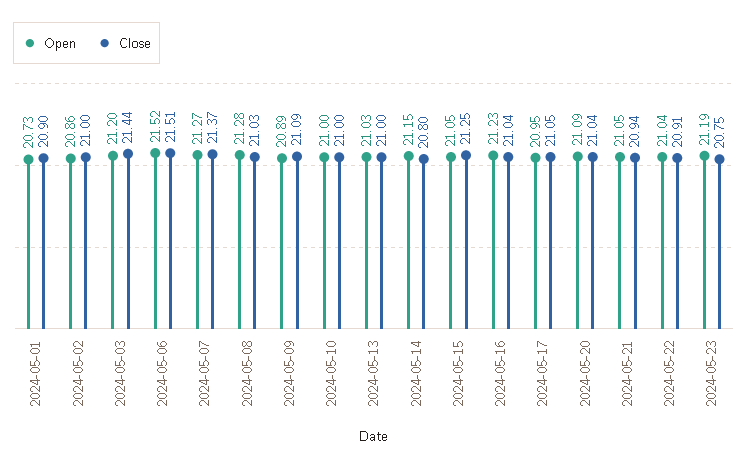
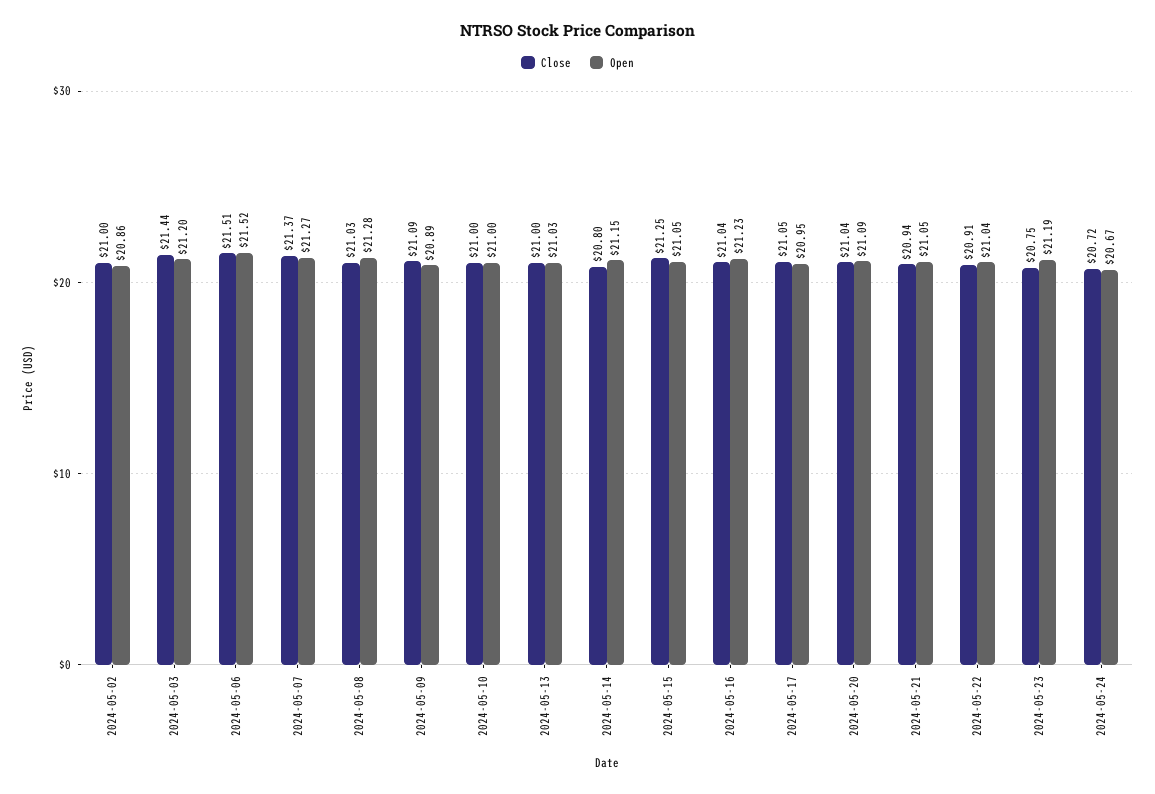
Open, 2024-05-01: 20.73 -> none
Close, 2024-05-01: 20.9 -> none
Close, 2024-05-24: none -> 20.72
Open, 2024-05-24: none -> 20.67

